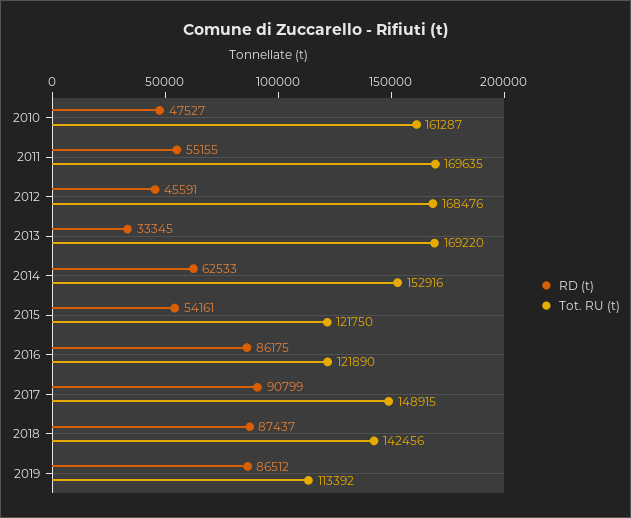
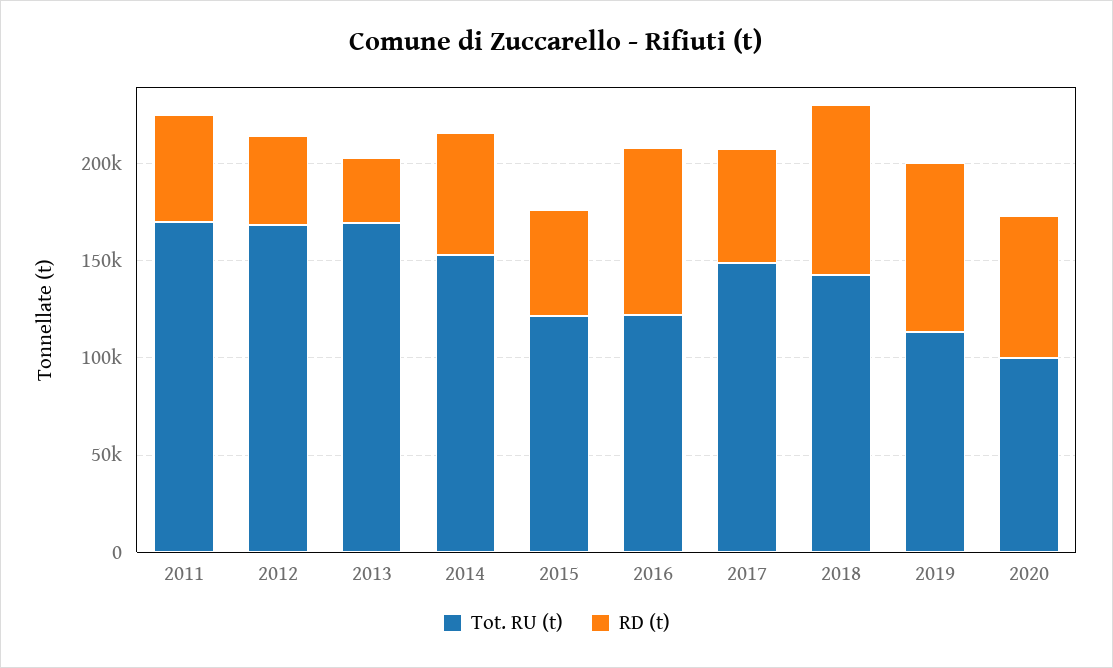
RD (t), 2010: 47527 -> none
Tot. RU (t), 2010: 161287 -> none
RD (t), 2017: 90799 -> 60000
Tot. RU (t), 2020: none -> 100000
RD (t), 2020: none -> 70000

